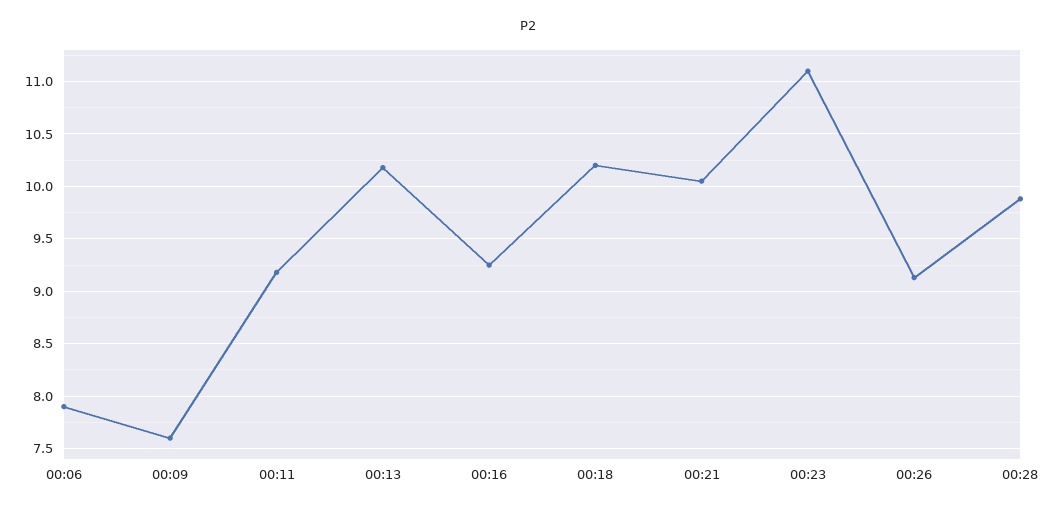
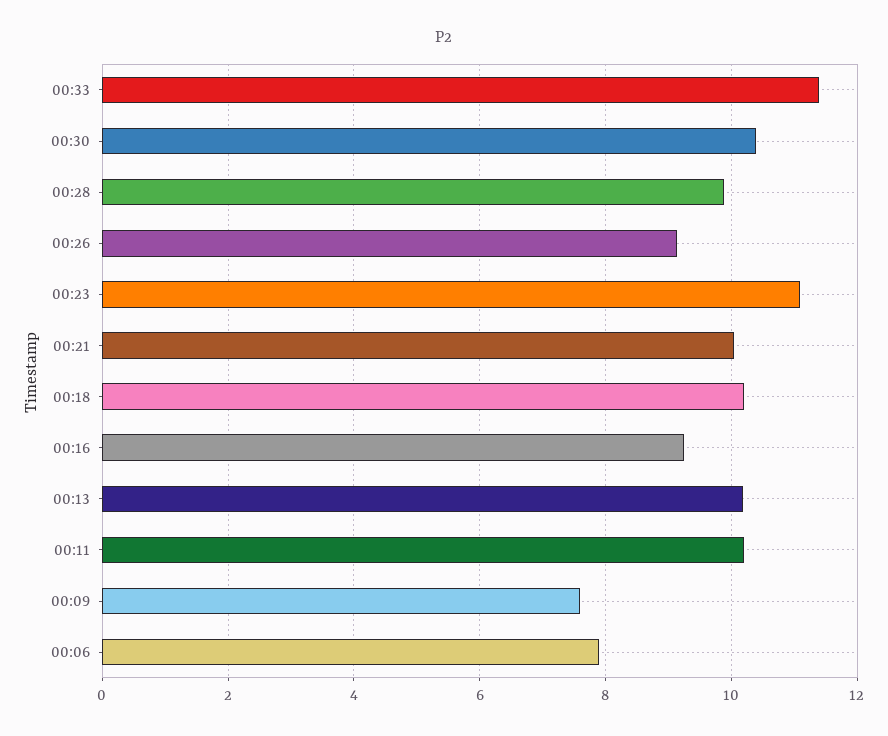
00:11: 9.2 -> 10.2
00:33: none -> 11.4
00:30: none -> 10.4

